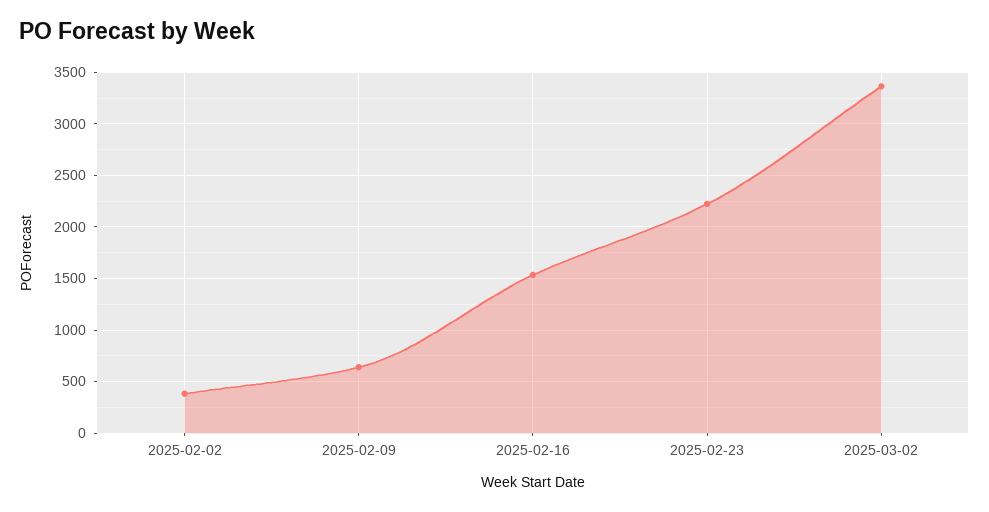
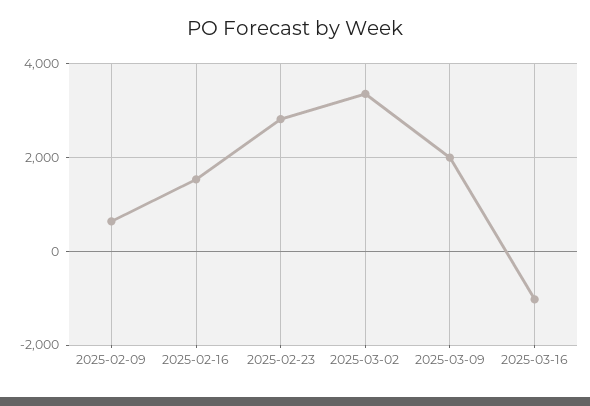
2025-02-02: 400 -> none
2025-02-23: 2200 -> 2800
2025-03-09: none -> 2000
2025-03-16: none -> -1000

